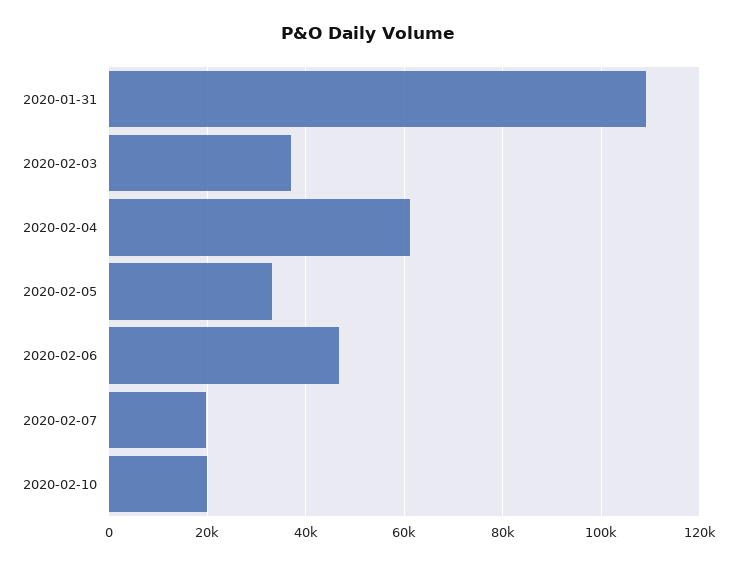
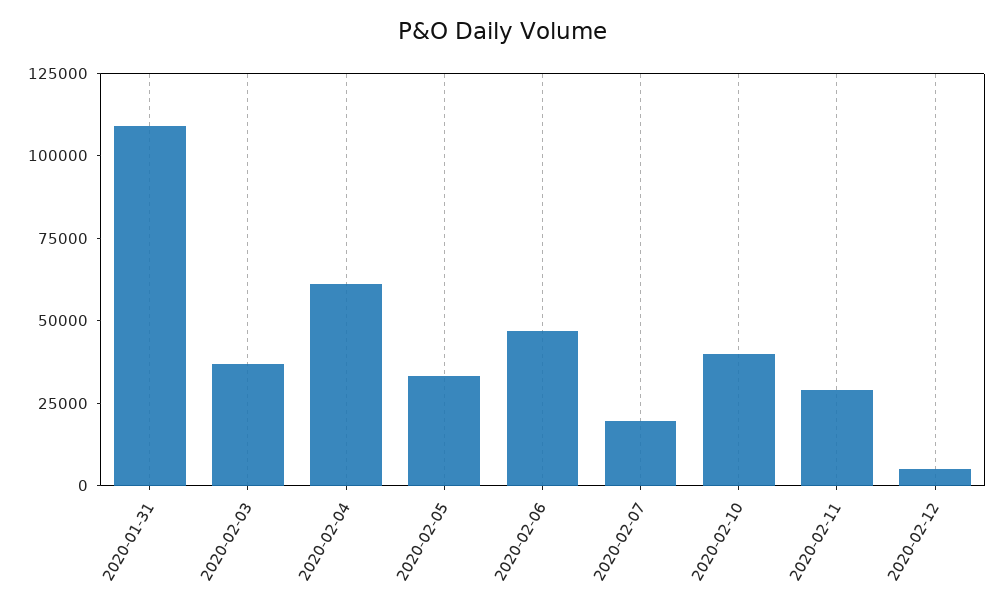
2020-02-10: 20000 -> 40000
2020-02-11: none -> 30000
2020-02-12: none -> 5000

